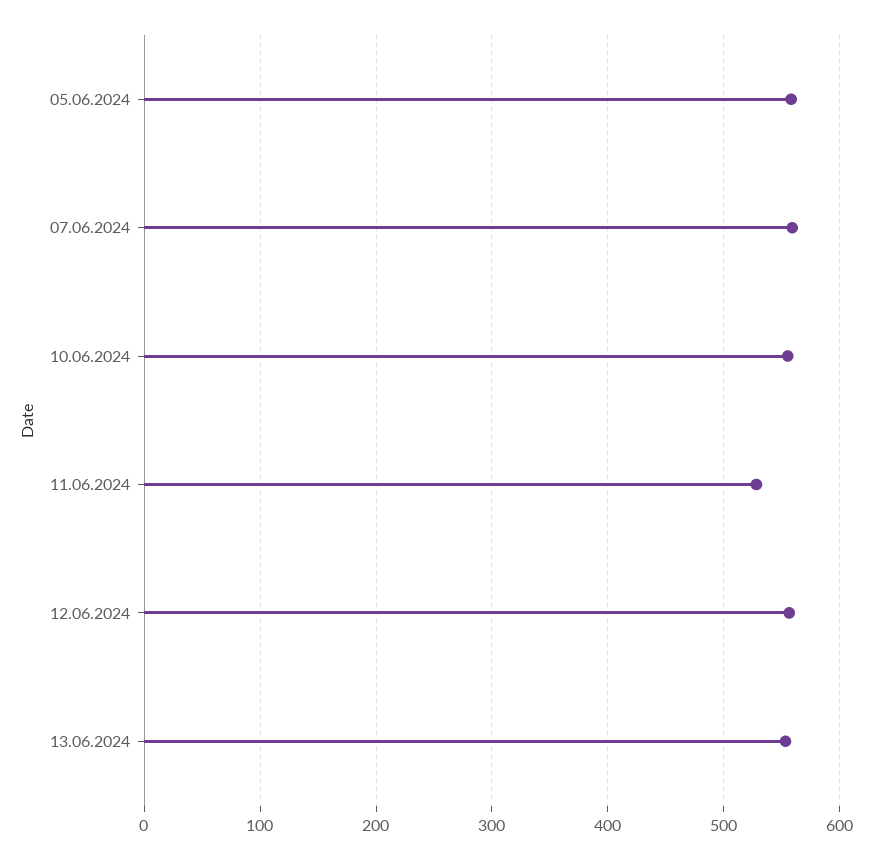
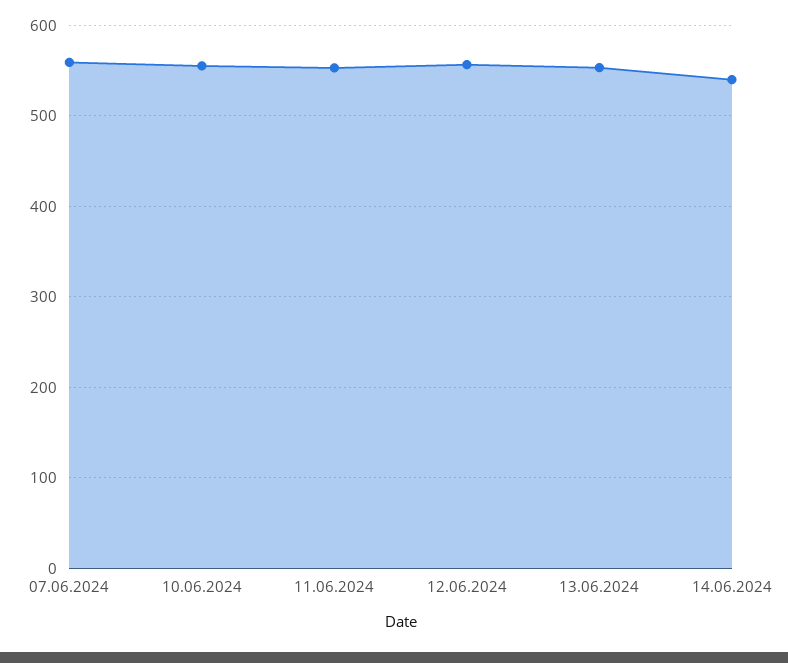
05.06.2024: 560 -> none
11.06.2024: 530 -> 550
14.06.2024: none -> 540

